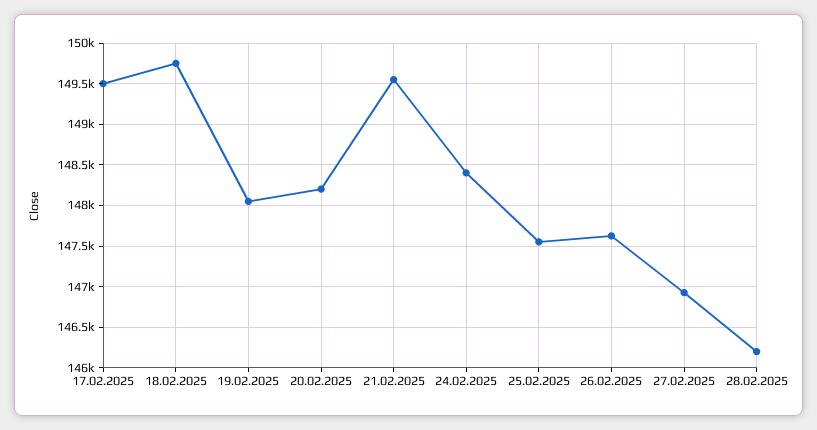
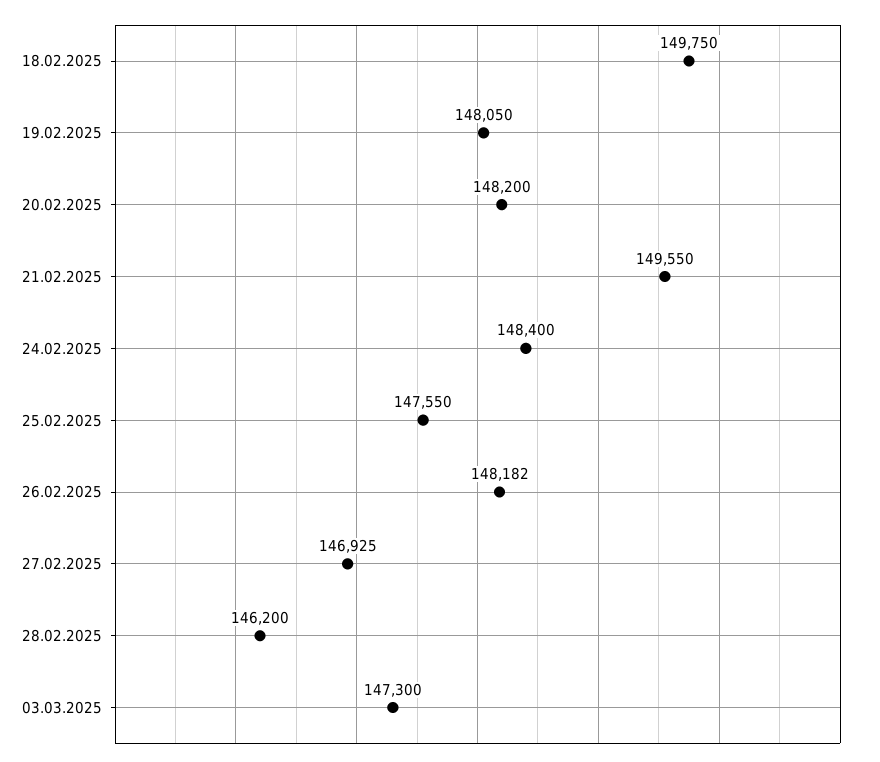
17.02.2025: 149500 -> none
26.02.2025: 147600 -> 148182
03.03.2025: none -> 147300

